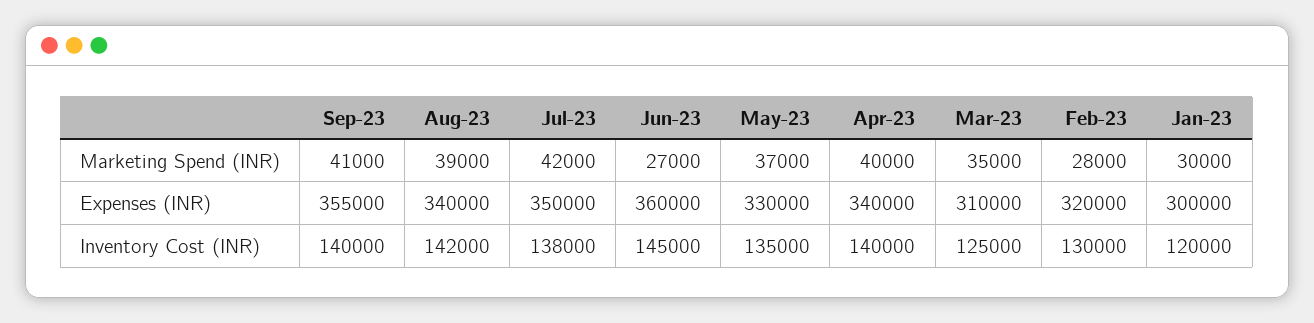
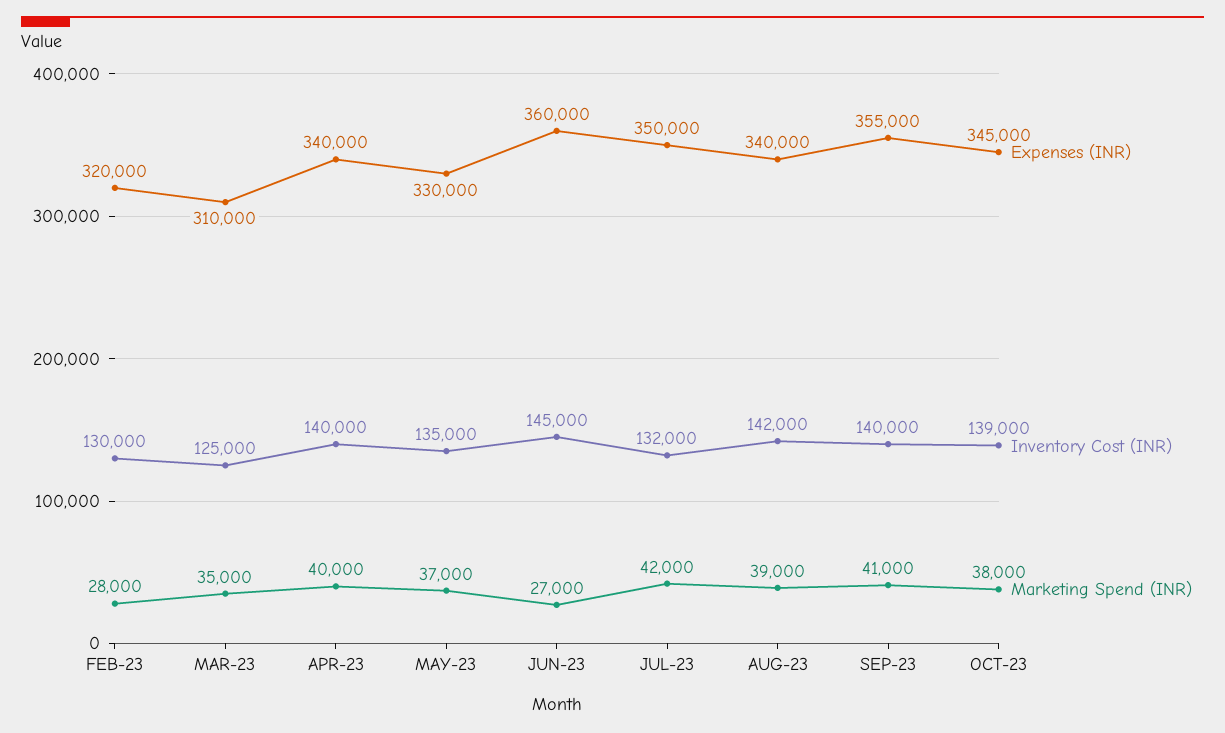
Marketing Spend (INR), Jan-23: 30000 -> none
Expenses (INR), Jan-23: 300000 -> none
Inventory Cost (INR), Jul-23: 138000 -> 132000
Inventory Cost (INR), Jan-23: 120000 -> none
Expenses (INR), OCT-23: none -> 345000
Inventory Cost (INR), OCT-23: none -> 139000
Marketing Spend (INR), OCT-23: none -> 38000

